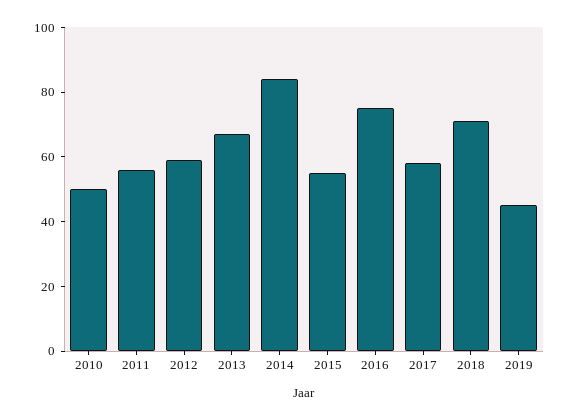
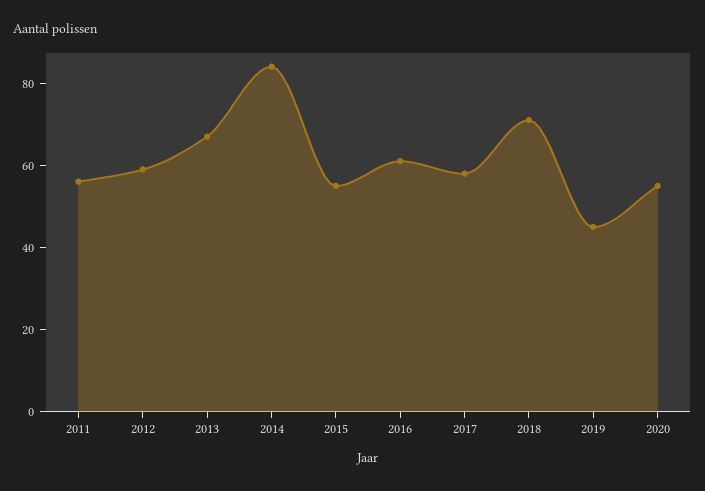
2010: 50 -> none
2016: 75 -> 60
2020: none -> 55

